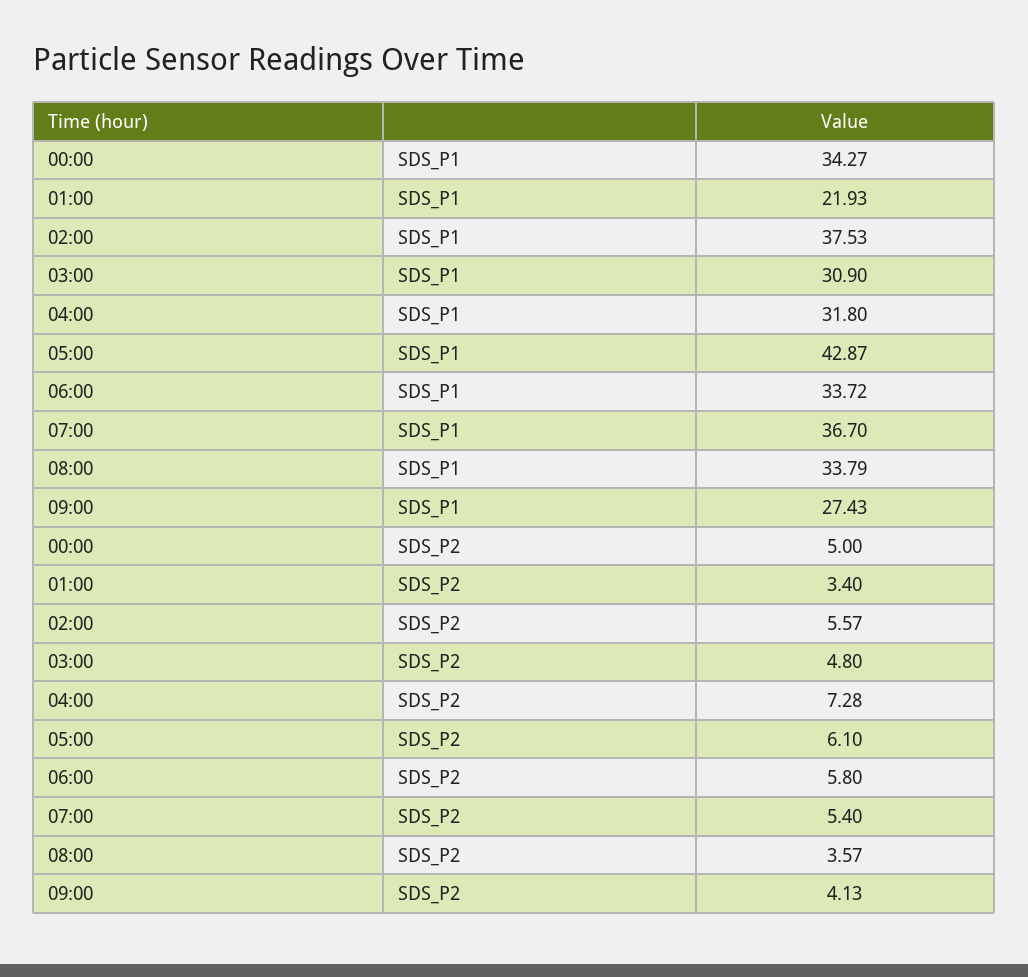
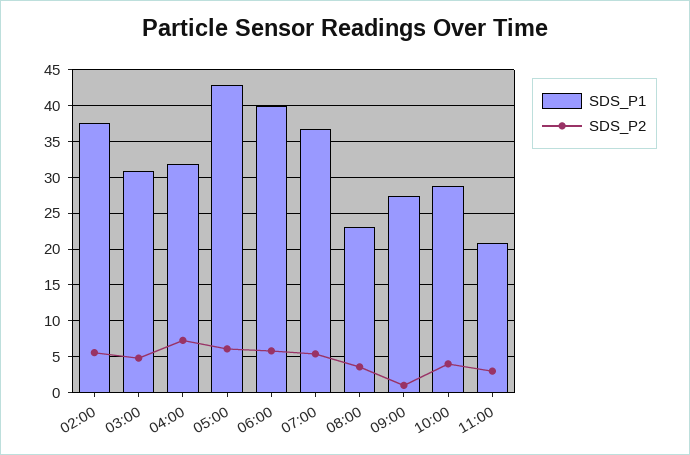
SDS_P1, 00:00: 34.27 -> none
SDS_P1, 01:00: 21.93 -> none
SDS_P1, 06:00: 33.72 -> 40
SDS_P1, 08:00: 33.79 -> 23
SDS_P2, 00:00: 5 -> none
SDS_P2, 01:00: 3.4 -> none
SDS_P2, 09:00: 4.13 -> 1
SDS_P1, 10:00: none -> 29
SDS_P2, 10:00: none -> 4
SDS_P1, 11:00: none -> 21
SDS_P2, 11:00: none -> 3

